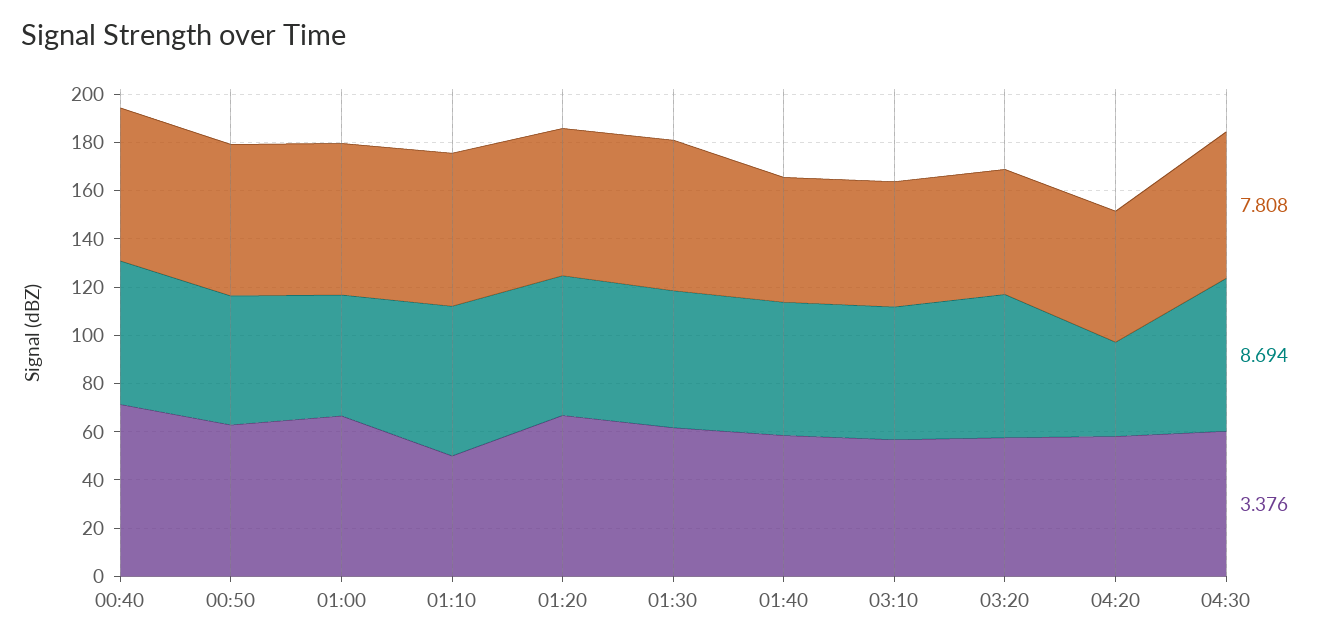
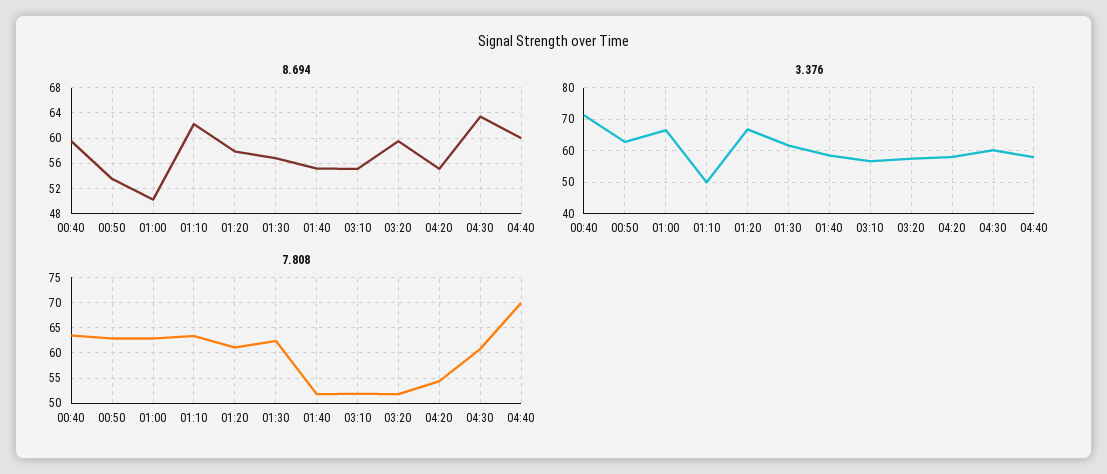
8.694, 04:20: 40 -> 55
8.694, 04:40: none -> 60
3.376, 04:40: none -> 58
7.808, 04:40: none -> 70

